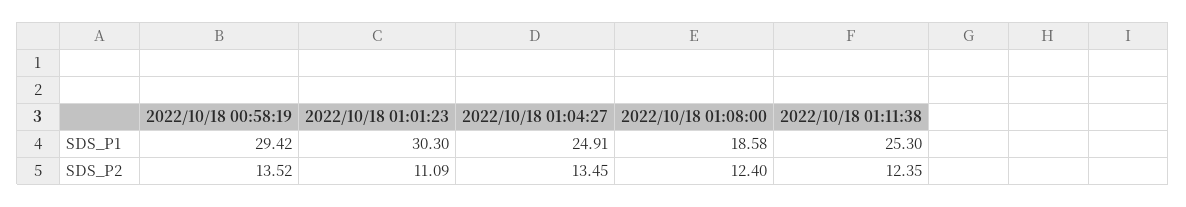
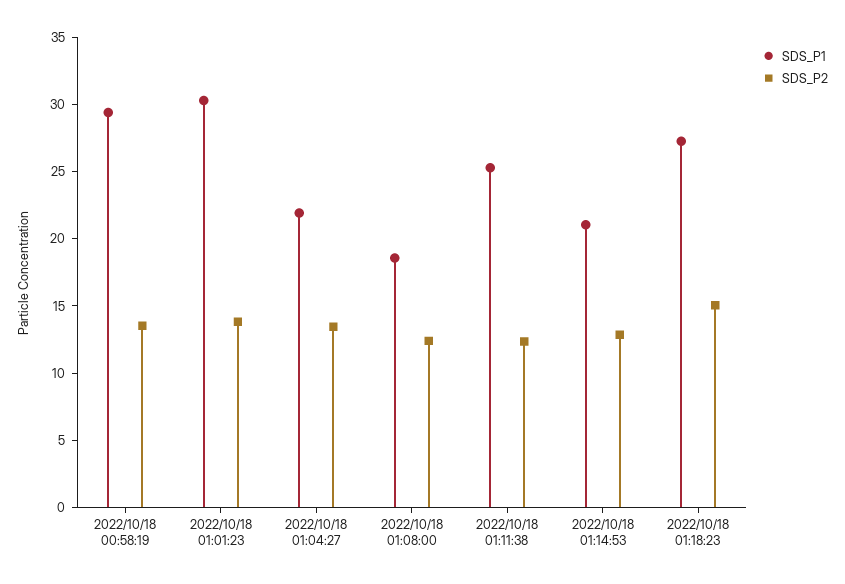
SDS_P1, 2022/10/18 01:04:27: 24.91 -> 22
SDS_P2, 2022/10/18 01:01:23: 11.09 -> 14
SDS_P1, 2022/10/18 01:14:53: none -> 21
SDS_P2, 2022/10/18 01:14:53: none -> 13
SDS_P1, 2022/10/18 01:18:23: none -> 27
SDS_P2, 2022/10/18 01:18:23: none -> 15

